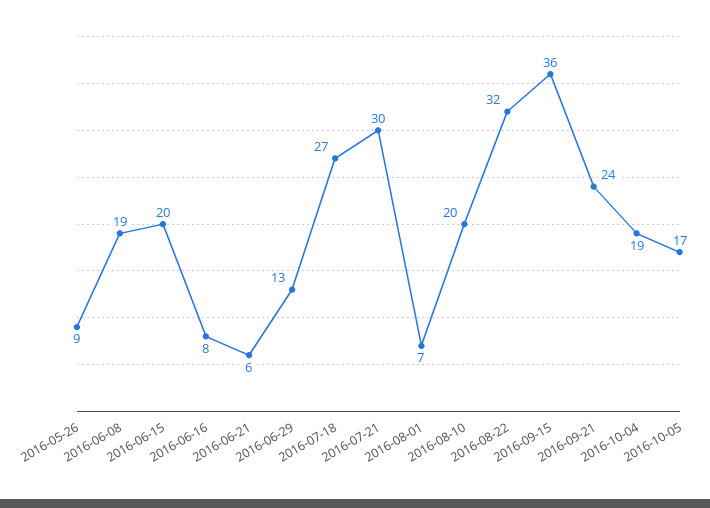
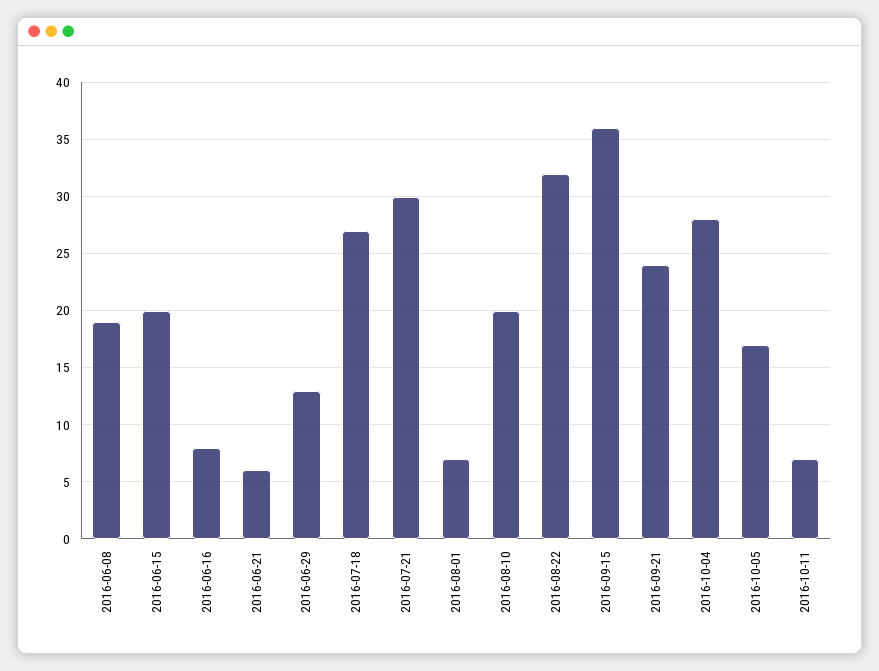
2016-05-26: 9 -> none
2016-10-04: 19 -> 28
2016-10-11: none -> 7

